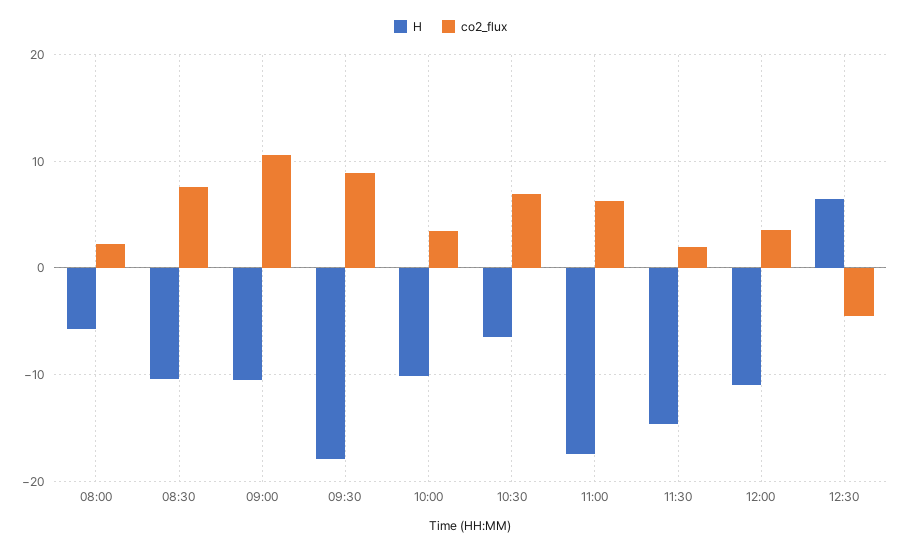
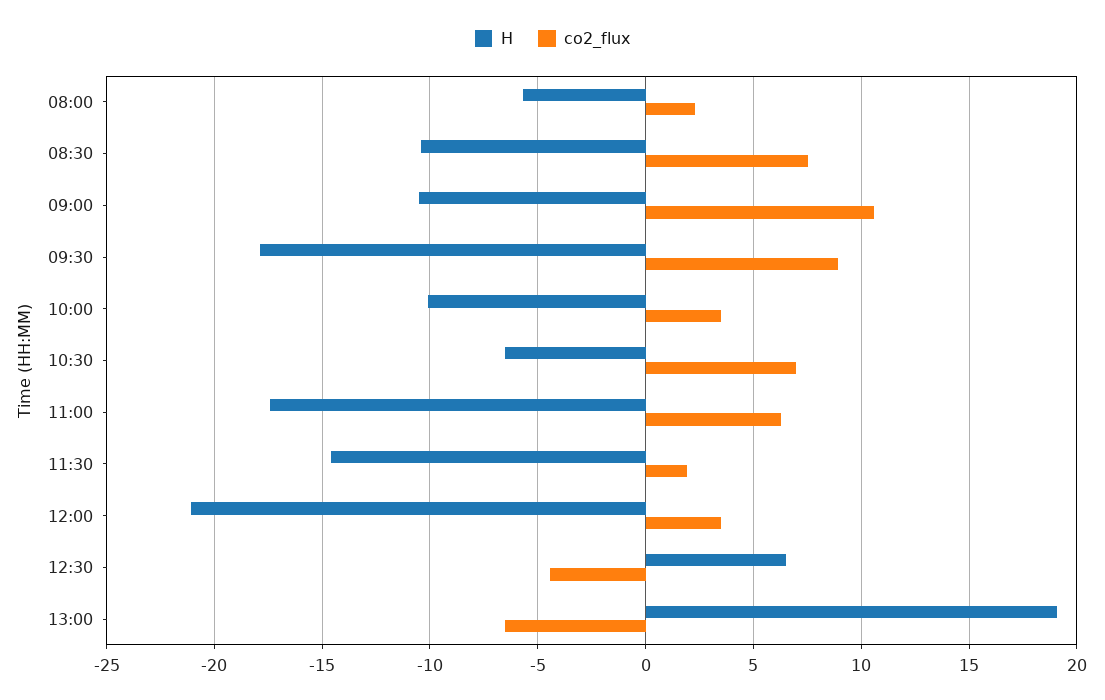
H, 12:00: -11 -> -21
H, 13:00: none -> 19
co2_flux, 13:00: none -> -6.5

